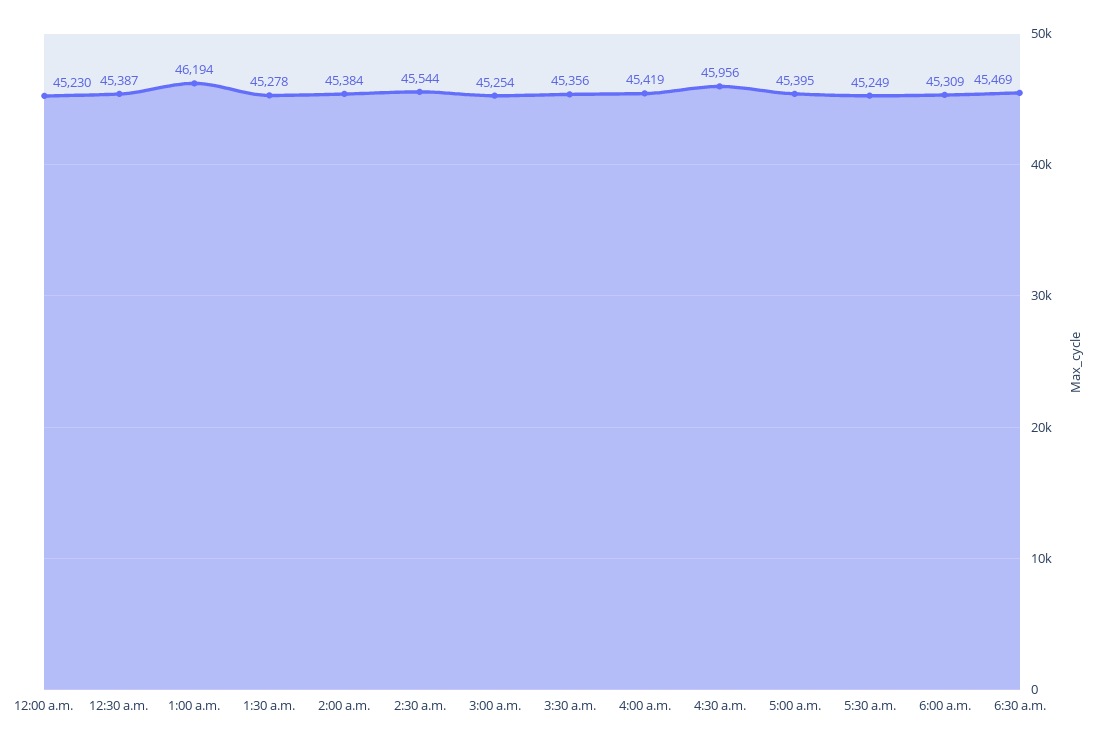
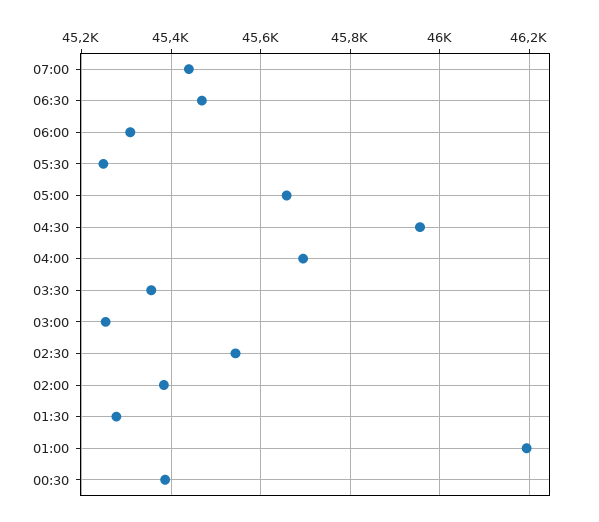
12:00 a.m.: 45230 -> none
4:00 a.m.: 45419 -> 45700
5:00 a.m.: 45395 -> 45660
07:00: none -> 45440

